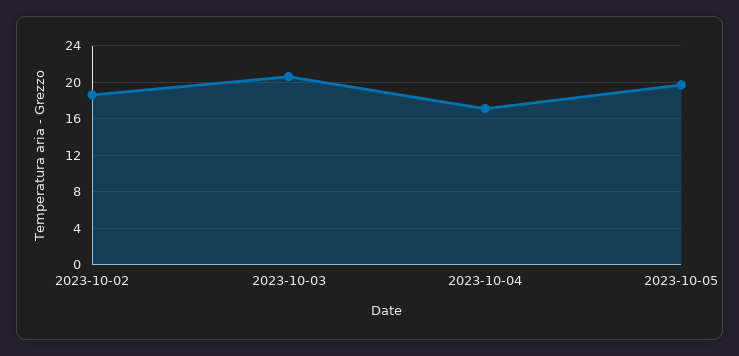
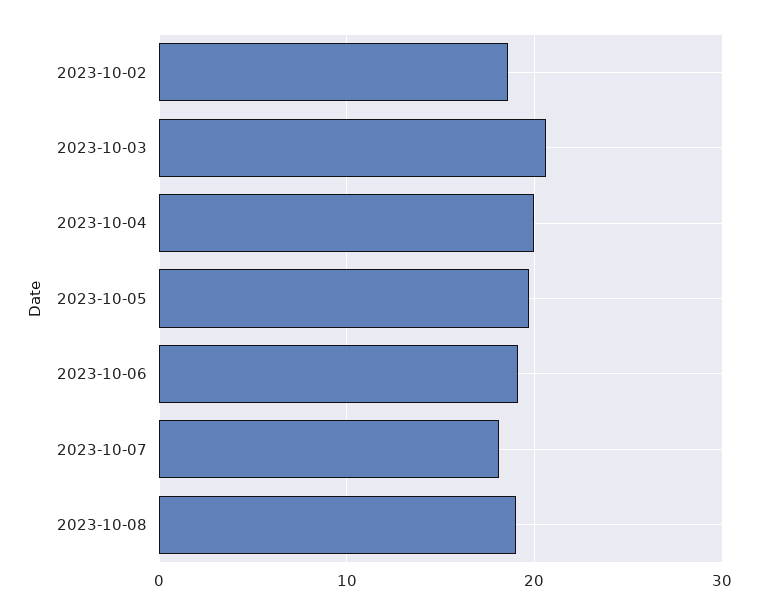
2023-10-04: 17 -> 20
2023-10-06: none -> 19
2023-10-07: none -> 18
2023-10-08: none -> 19

